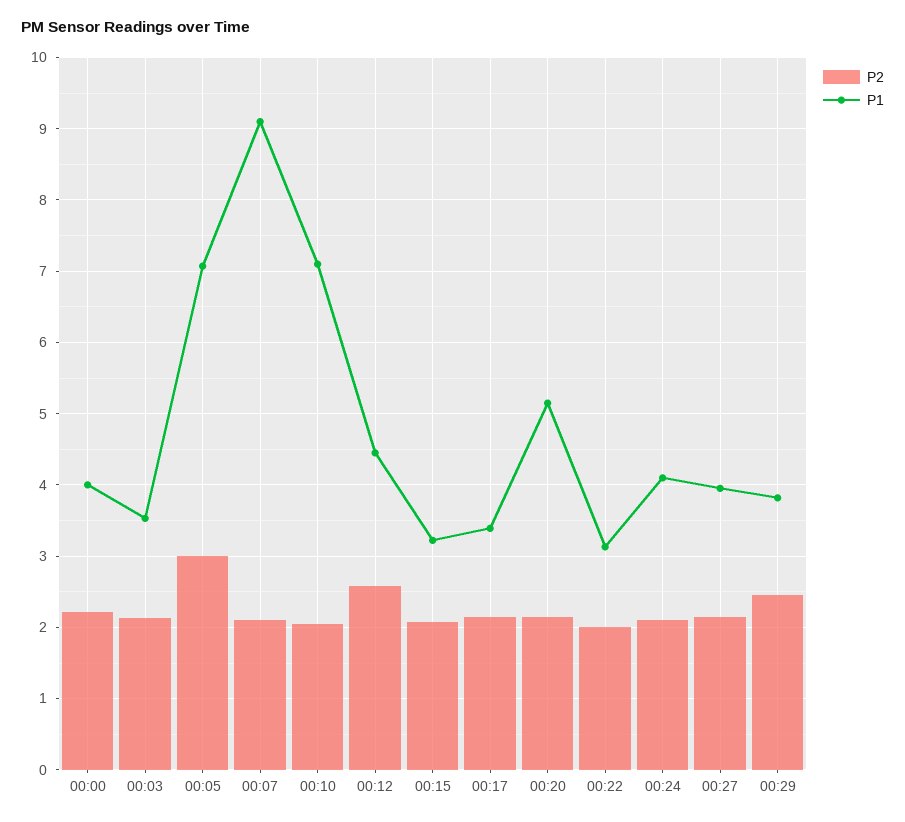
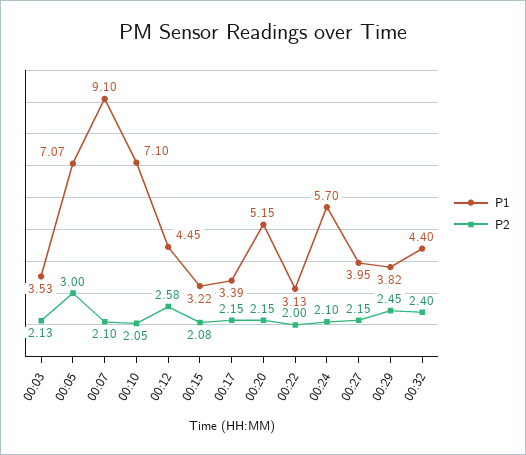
P2, 00:00: 2.2 -> none
P1, 00:00: 4 -> none
P1, 00:24: 4.1 -> 5.7
P1, 00:32: none -> 4.4
P2, 00:32: none -> 2.4

